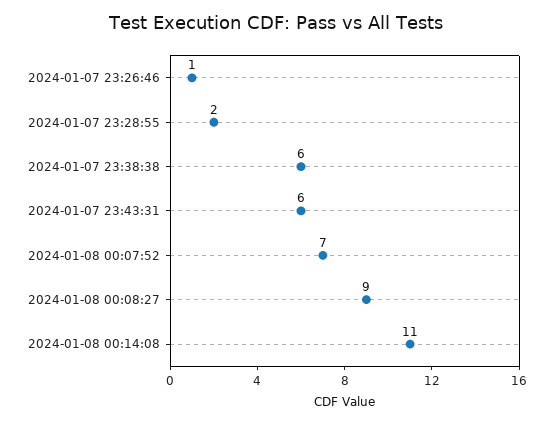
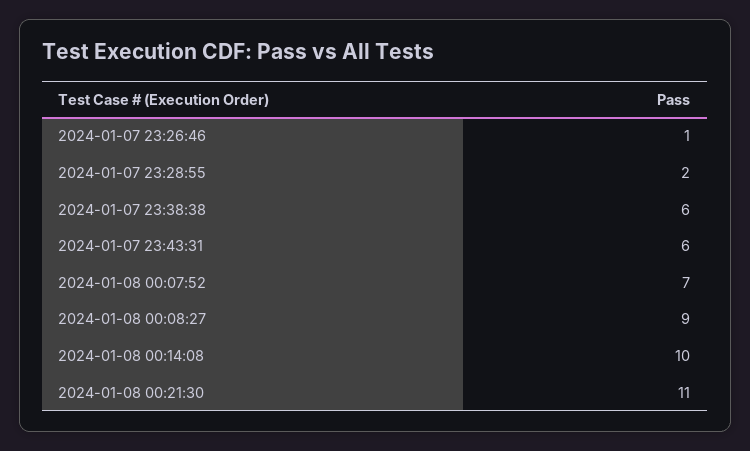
2024-01-08 00:14:08: 11 -> 10
2024-01-08 00:21:30: none -> 11

